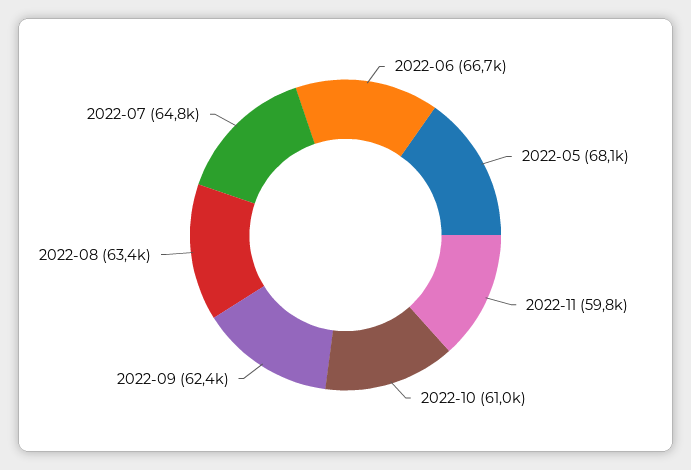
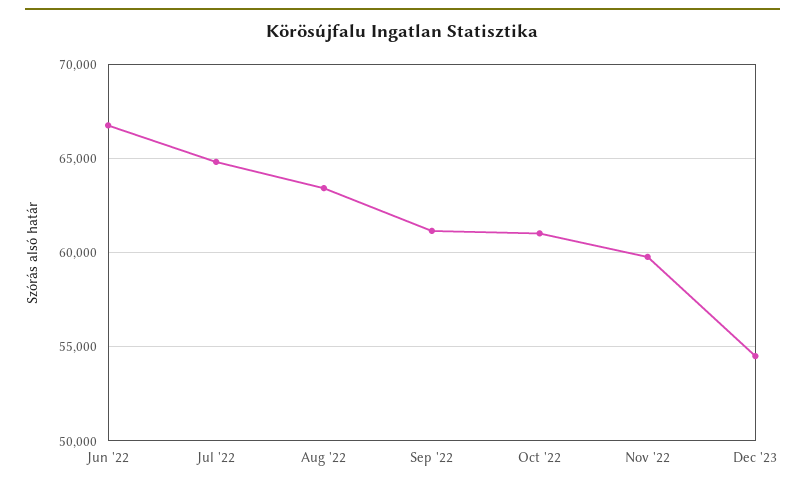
2022-05: 68100 -> none
2022-09: 62400 -> 61000
Dec '23: none -> 54500

